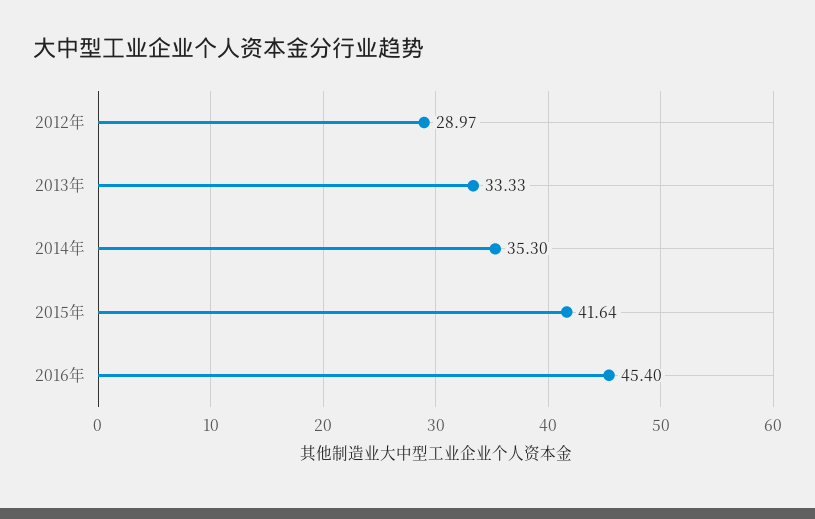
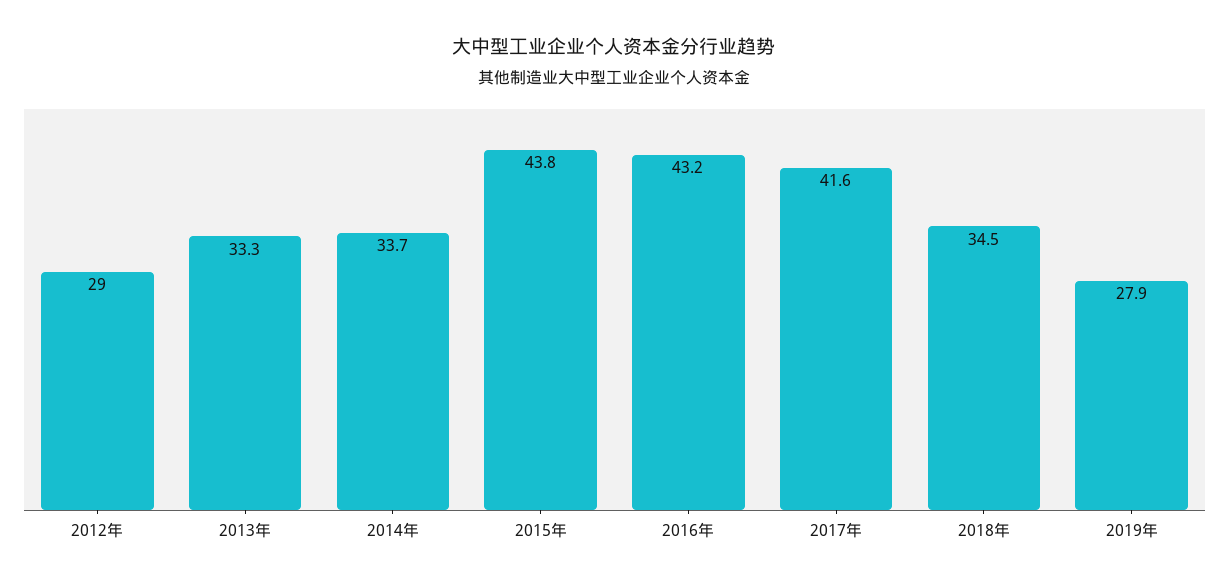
2014年: 35.3 -> 33.7
2015年: 41.64 -> 43.8
2016年: 45.4 -> 43.2
2017年: none -> 41.6
2018年: none -> 34.5
2019年: none -> 27.9

